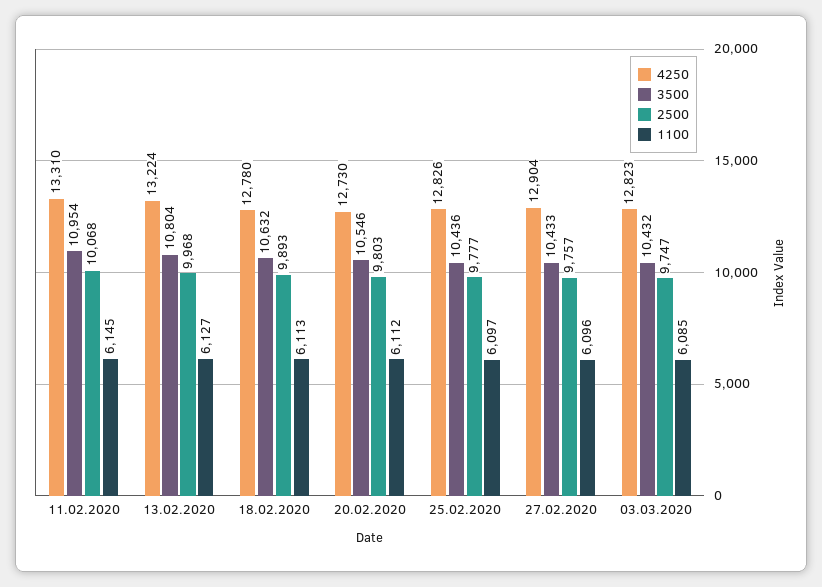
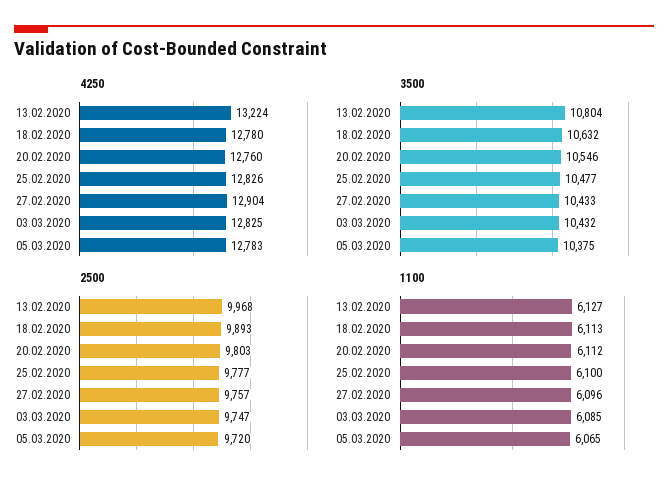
4250, 11.02.2020: 13310 -> none
3500, 11.02.2020: 10954 -> none
2500, 11.02.2020: 10068 -> none
1100, 11.02.2020: 6145 -> none
4250, 20.02.2020: 12730 -> 12760
3500, 25.02.2020: 10436 -> 10477
1100, 25.02.2020: 6097 -> 6100
4250, 03.03.2020: 12823 -> 12825
4250, 05.03.2020: none -> 12783
3500, 05.03.2020: none -> 10375
2500, 05.03.2020: none -> 9720
1100, 05.03.2020: none -> 6065

